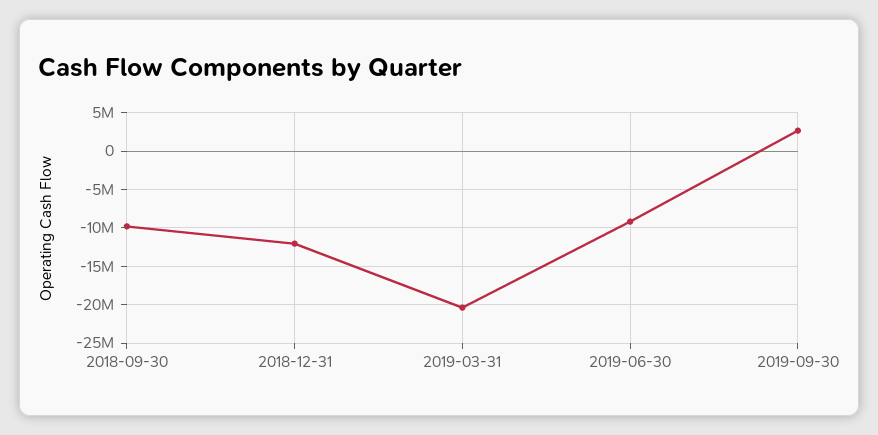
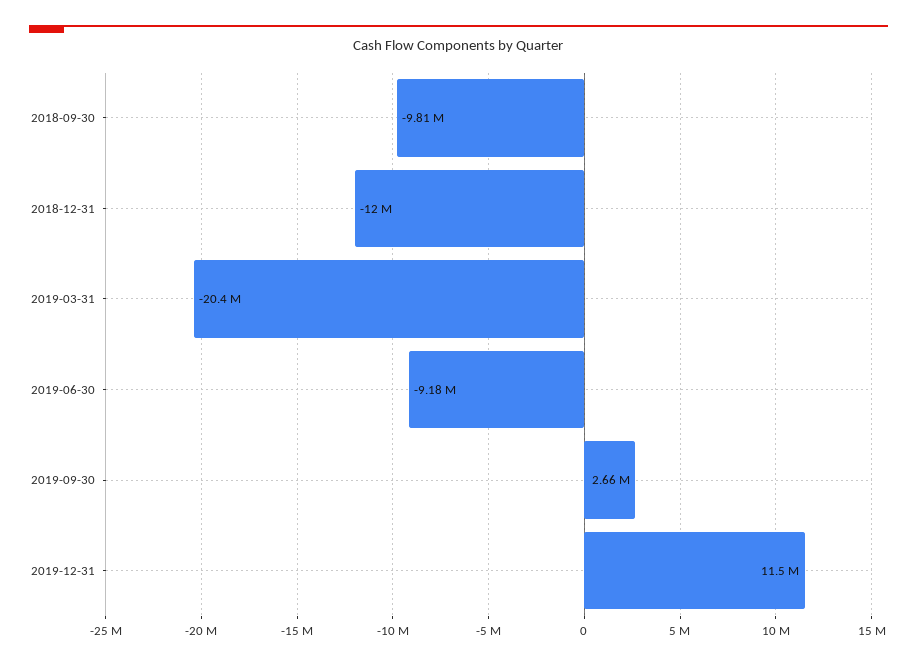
2019-12-31: none -> 11500000

